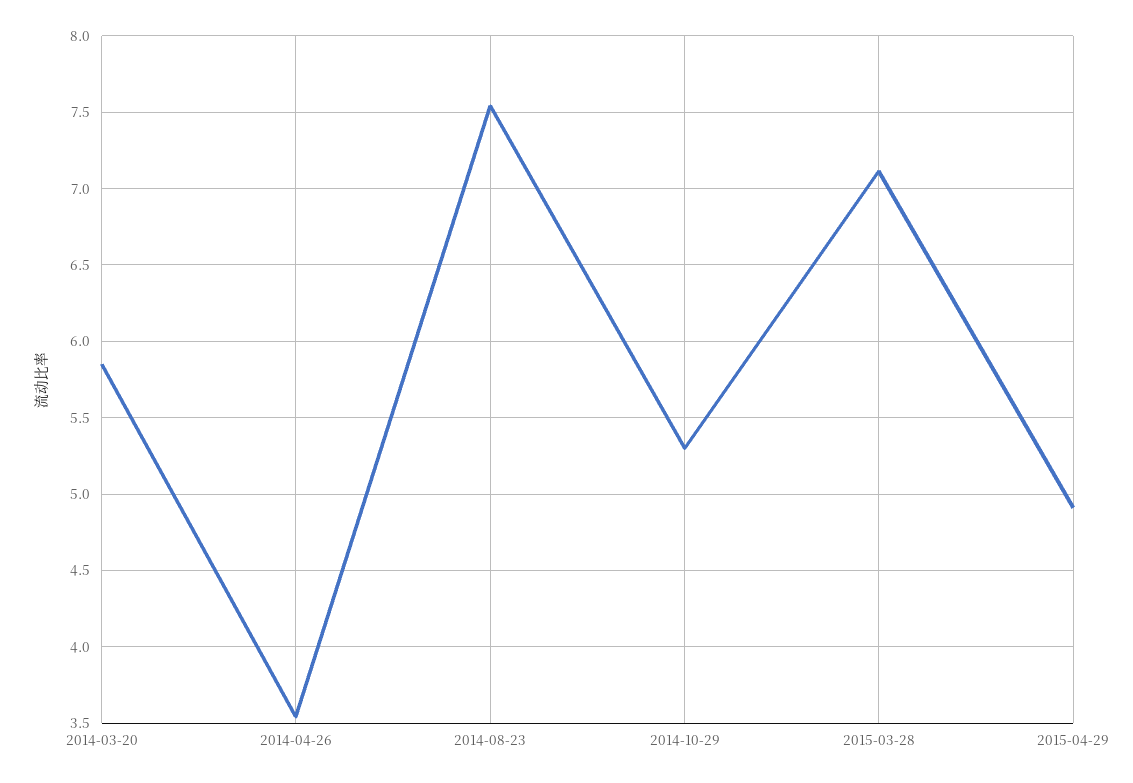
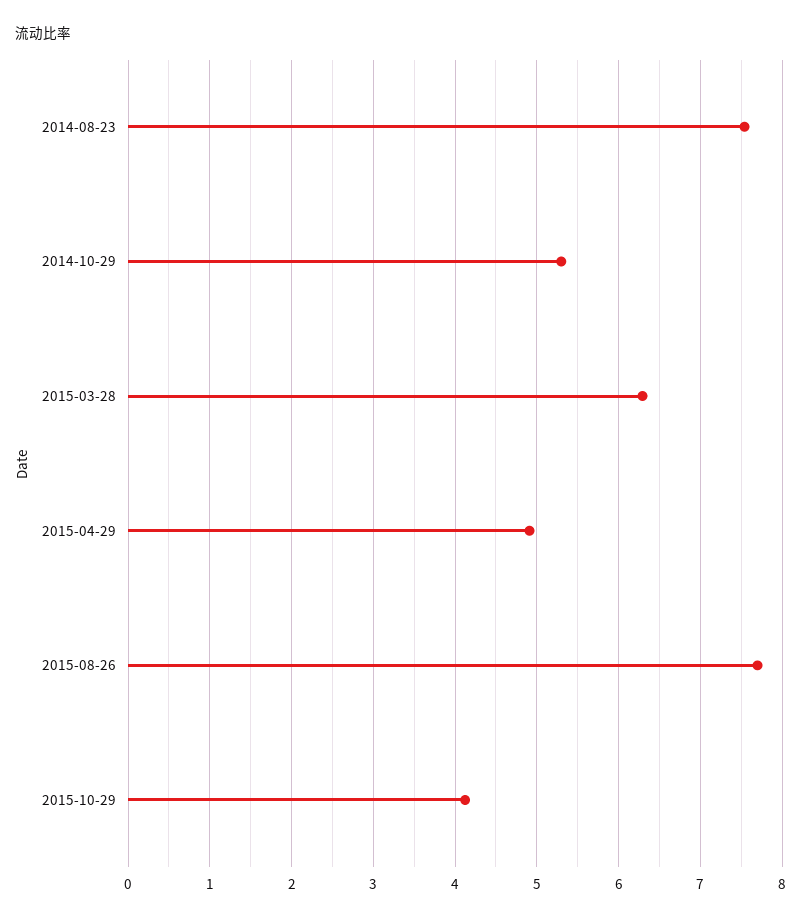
2014-03-20: 5.85 -> none
2014-04-26: 3.55 -> none
2015-03-28: 7.1 -> 6.3
2015-08-26: none -> 7.7
2015-10-29: none -> 4.1

